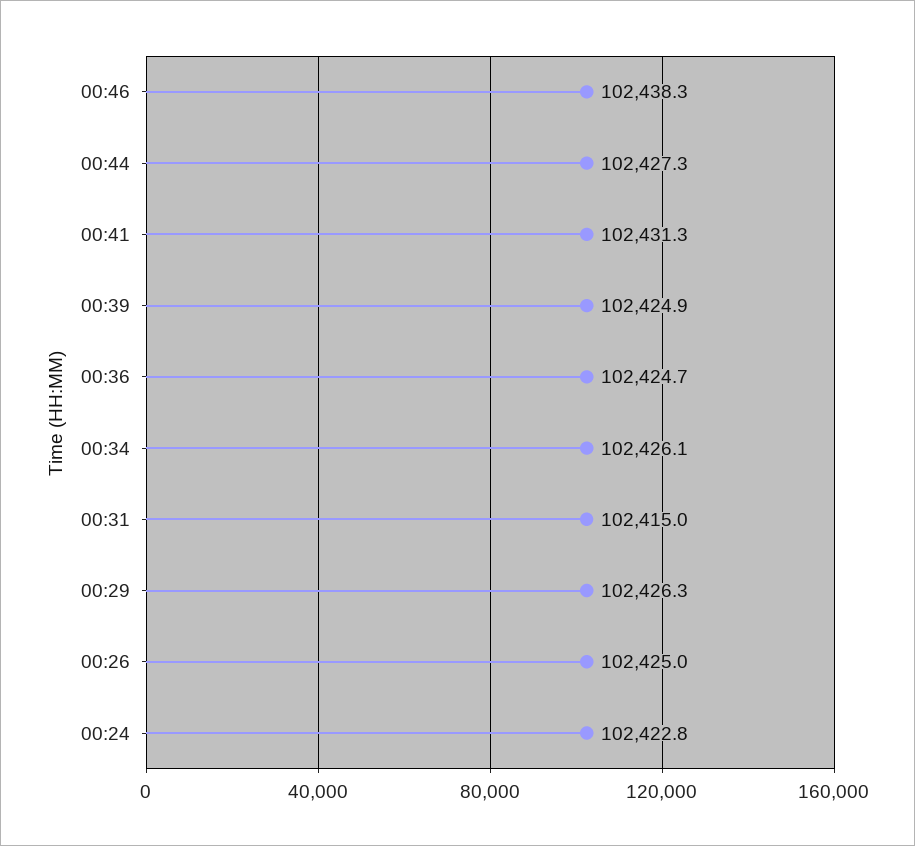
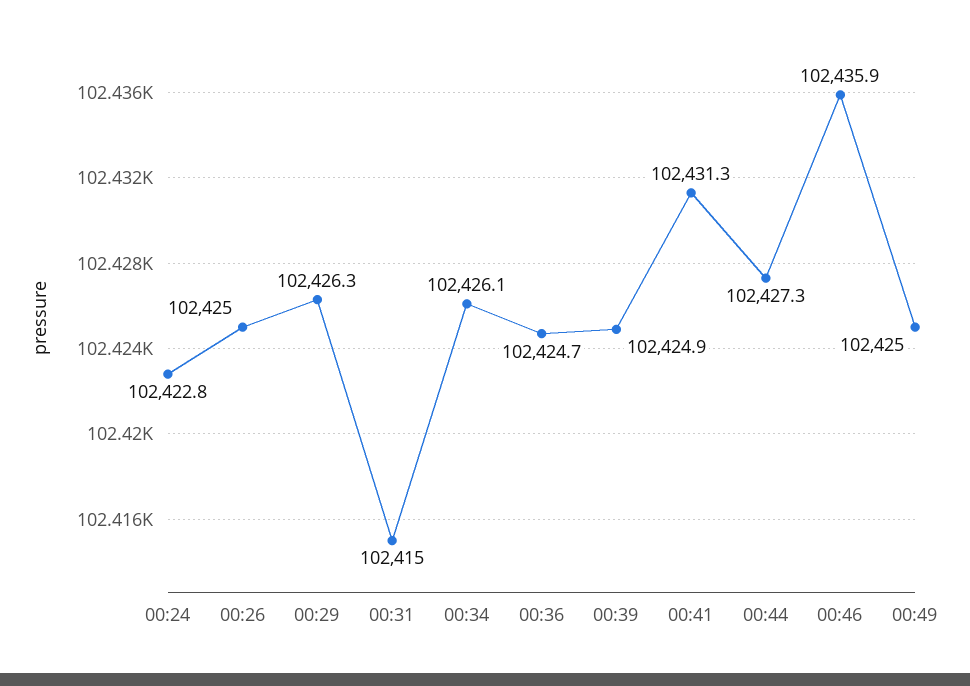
00:46: 102438.3 -> 102435.9
00:49: none -> 102425

